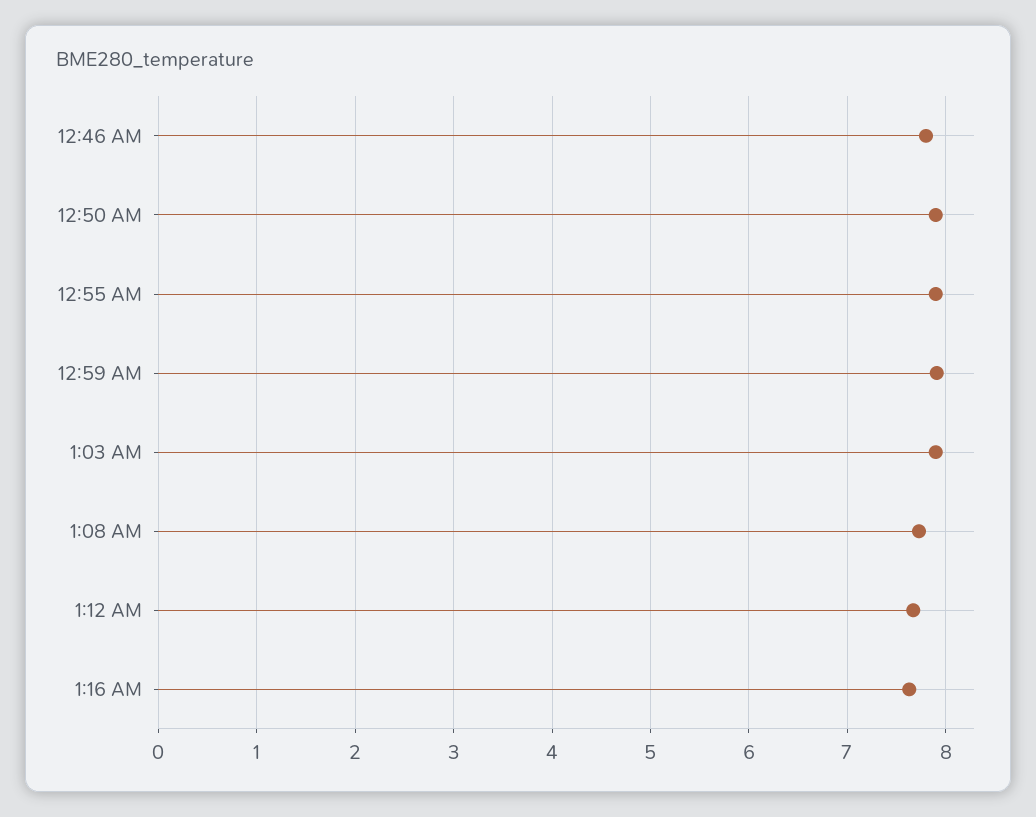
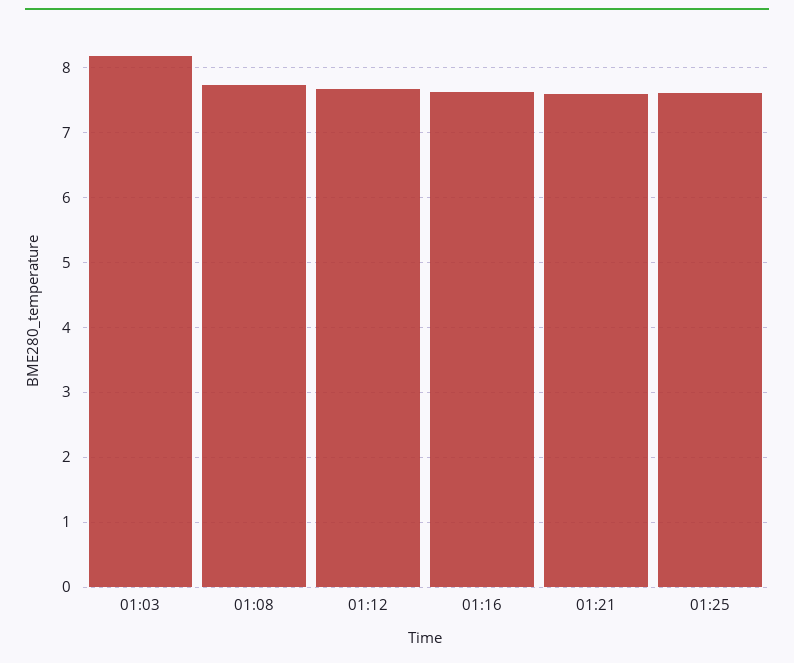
12:46 AM: 7.8 -> none
12:50 AM: 7.9 -> none
12:55 AM: 7.9 -> none
12:59 AM: 7.9 -> none
1:03 AM: 7.9 -> 8.2
01:21: none -> 7.6
01:25: none -> 7.6

